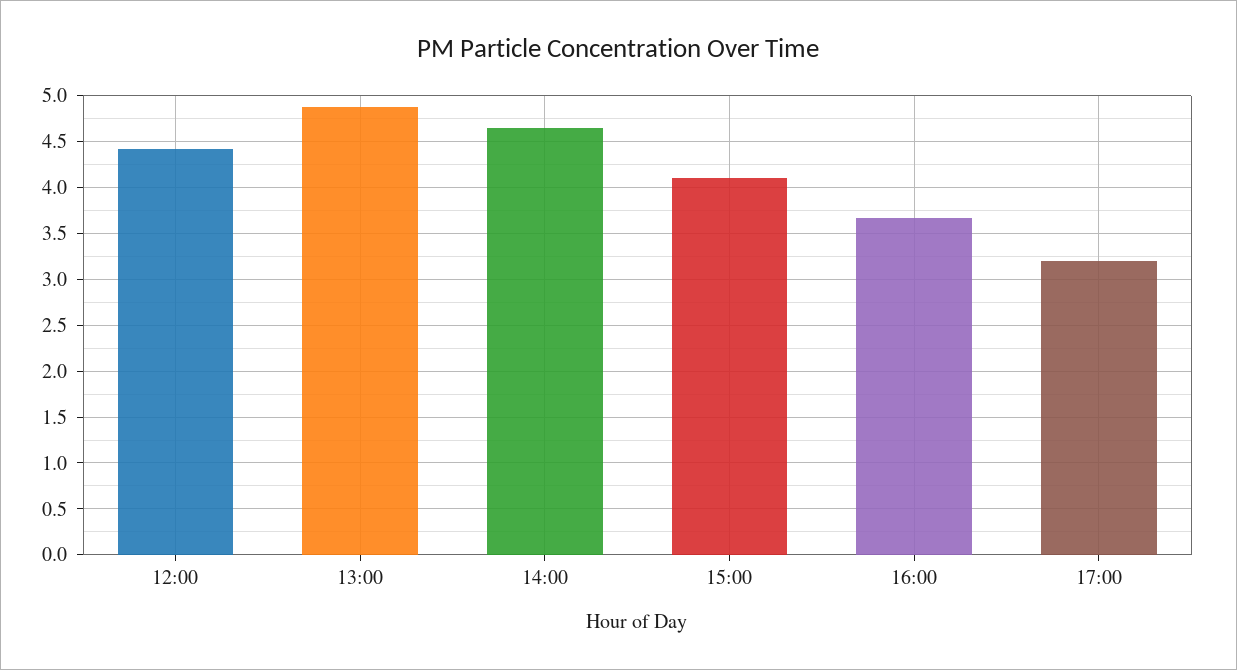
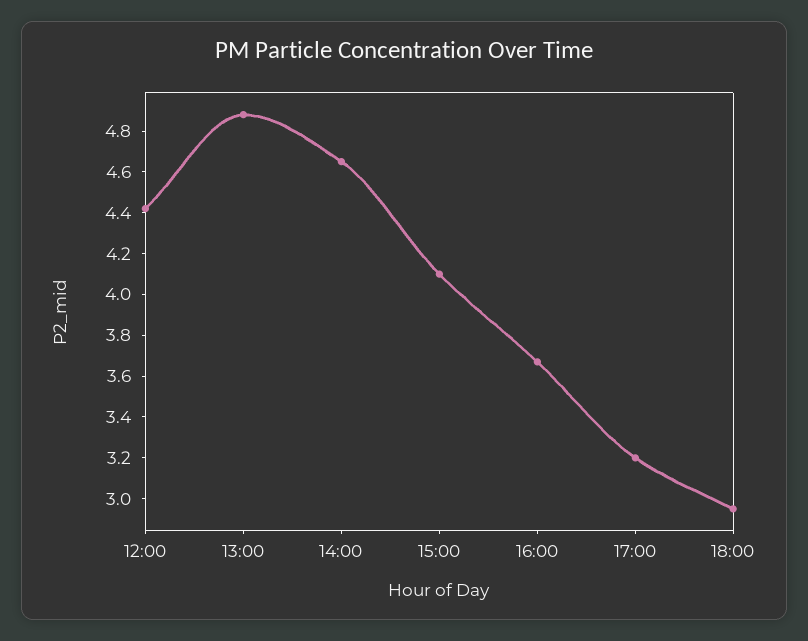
18:00: none -> 2.95

